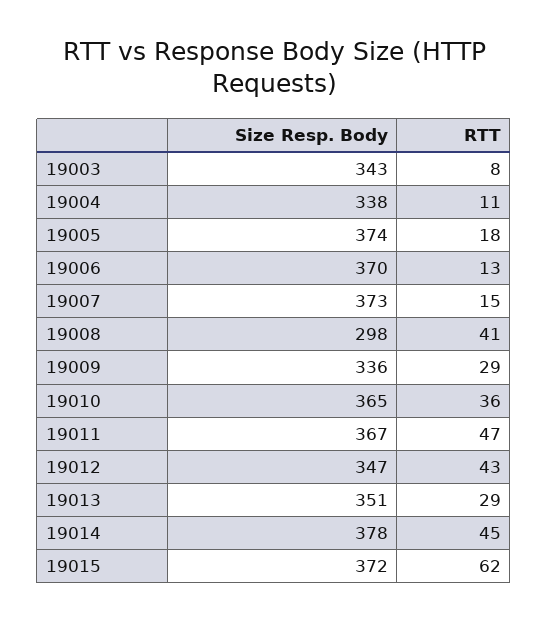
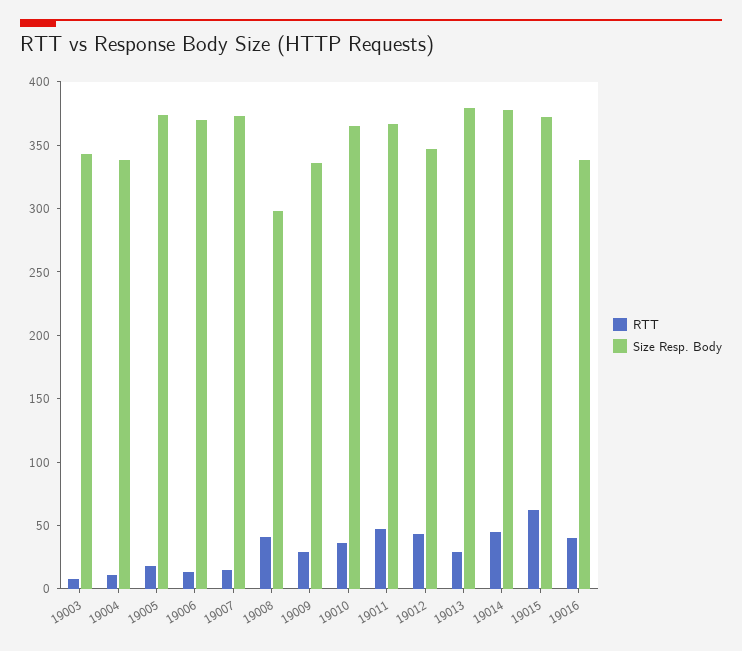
Size Resp. Body, 19013: 351 -> 380
RTT, 19016: none -> 40
Size Resp. Body, 19016: none -> 340

